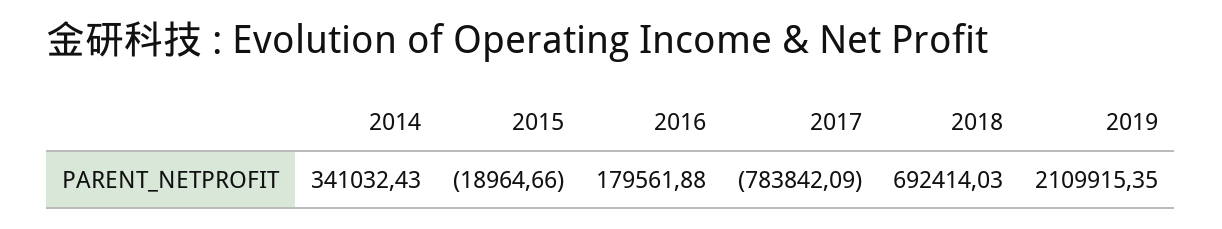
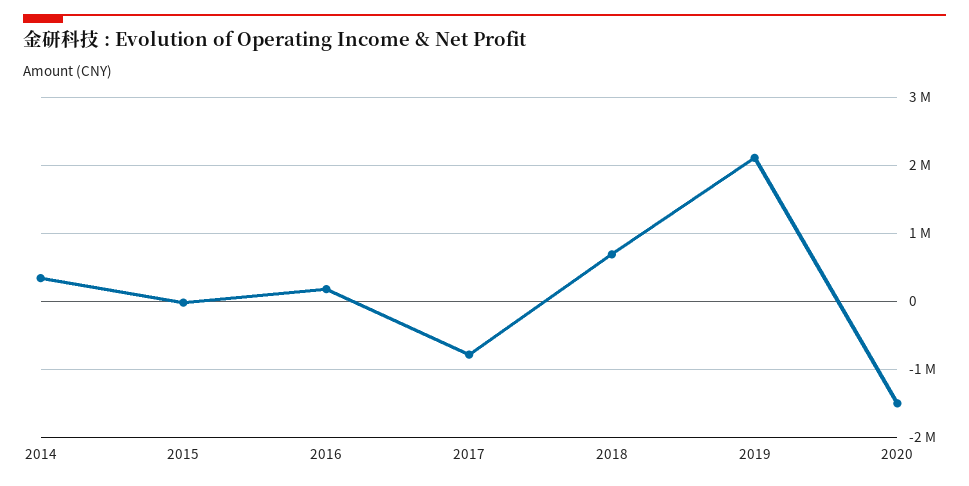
2020: none -> -1500000

